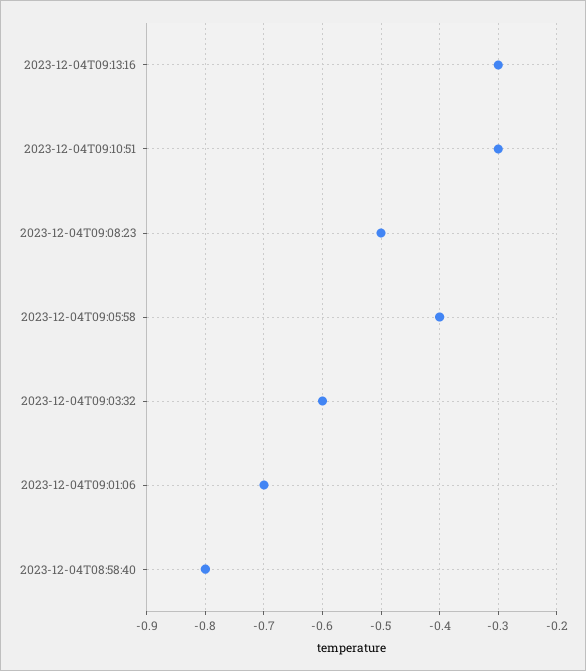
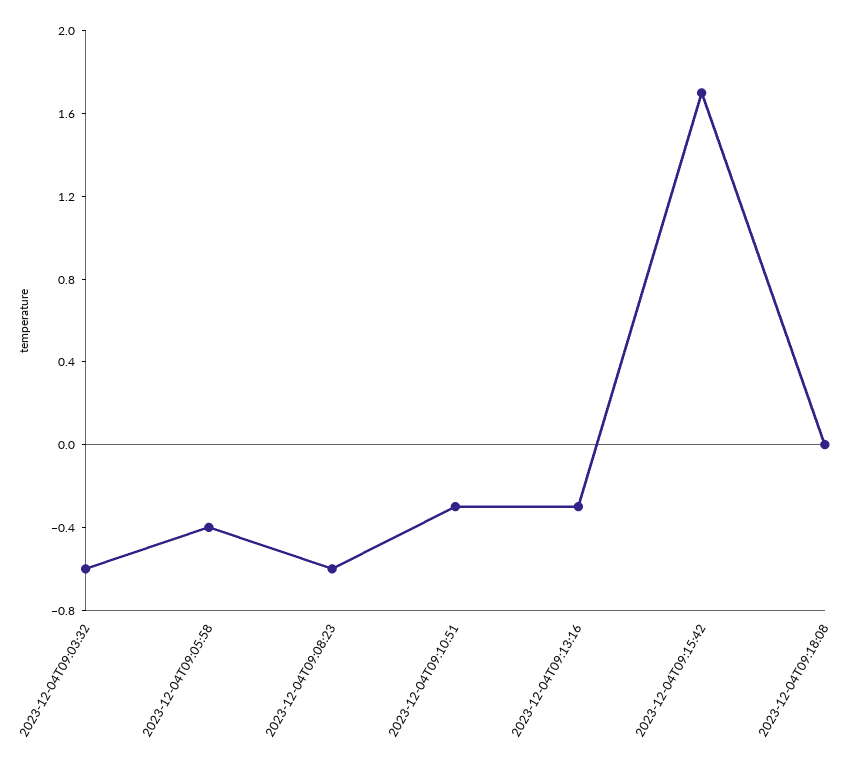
2023-12-04T09:08:23: -0.5 -> -0.6
2023-12-04T09:01:06: -0.7 -> none
2023-12-04T08:58:40: -0.8 -> none
2023-12-04T09:15:42: none -> 1.7
2023-12-04T09:18:08: none -> 0

